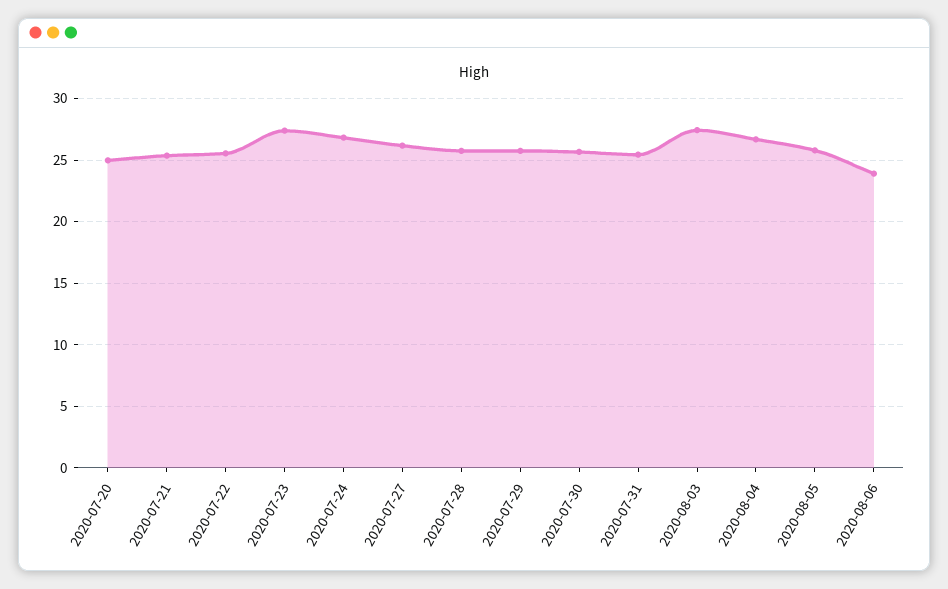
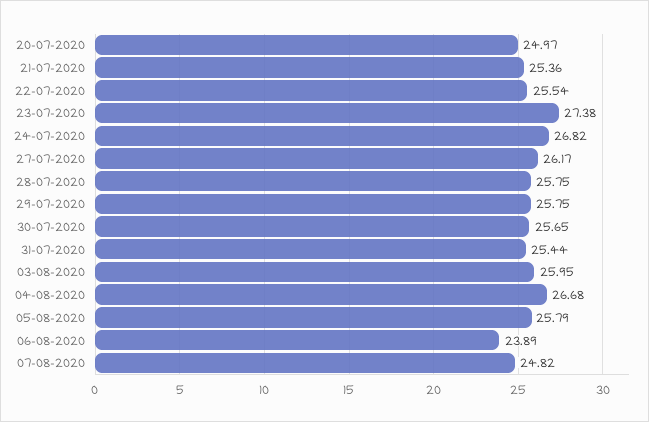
2020-08-03: 27.5 -> 25.95
07-08-2020: none -> 24.82

